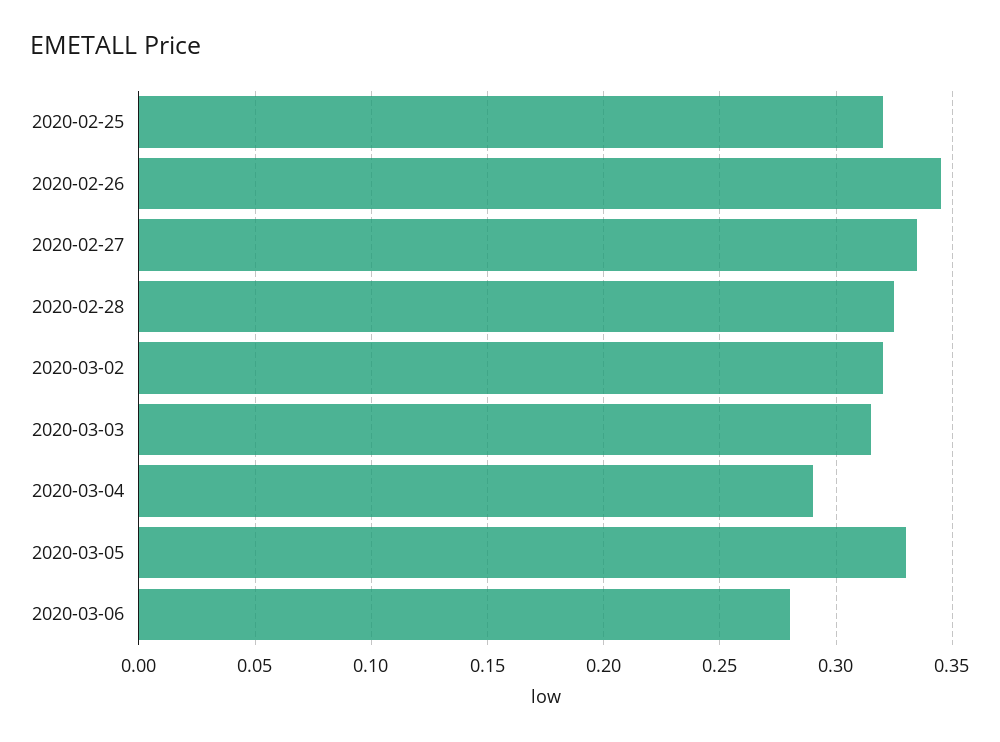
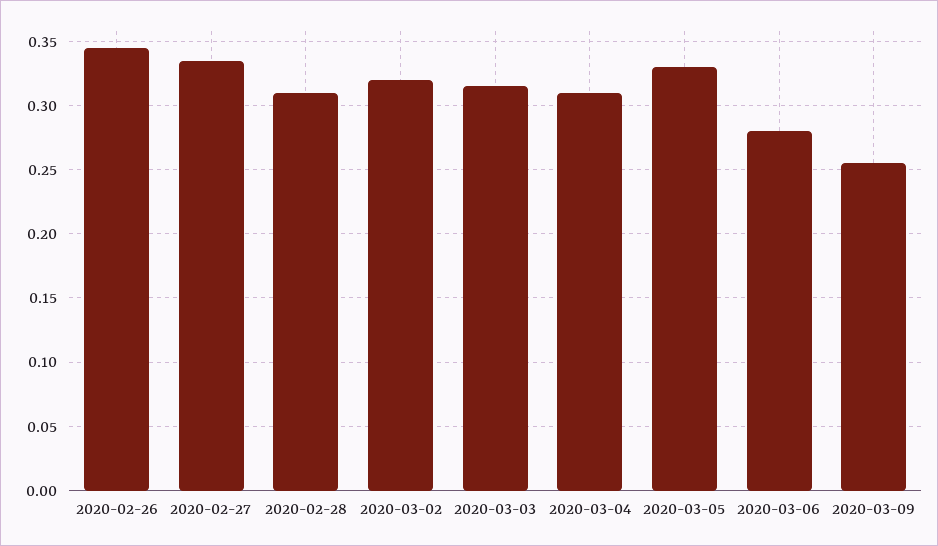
2020-02-25: 0.32 -> none
2020-02-28: 0.325 -> 0.31
2020-03-04: 0.29 -> 0.31
2020-03-09: none -> 0.255

